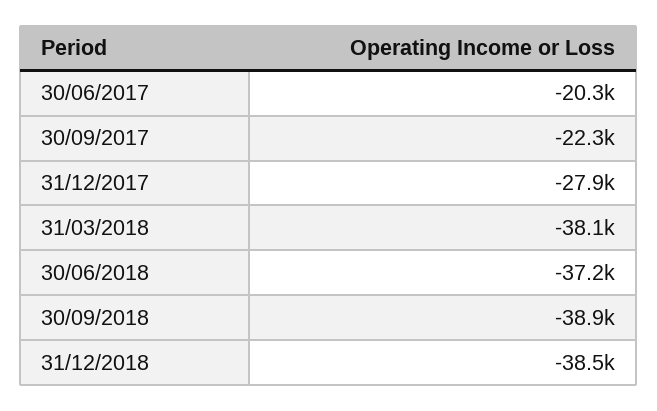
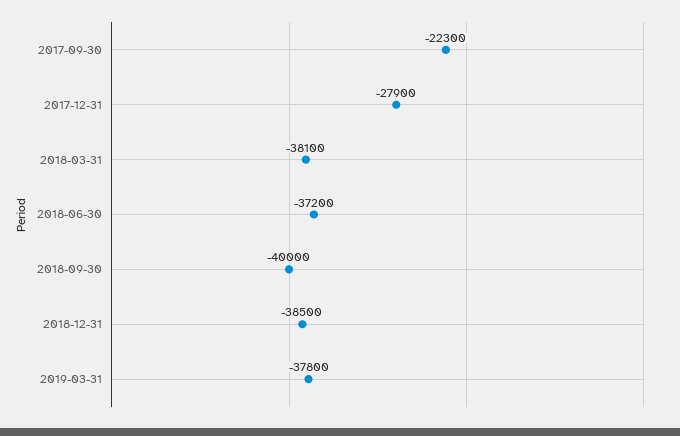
30/06/2017: -20300 -> none
30/09/2018: -38900 -> -40000
2019-03-31: none -> -37800

